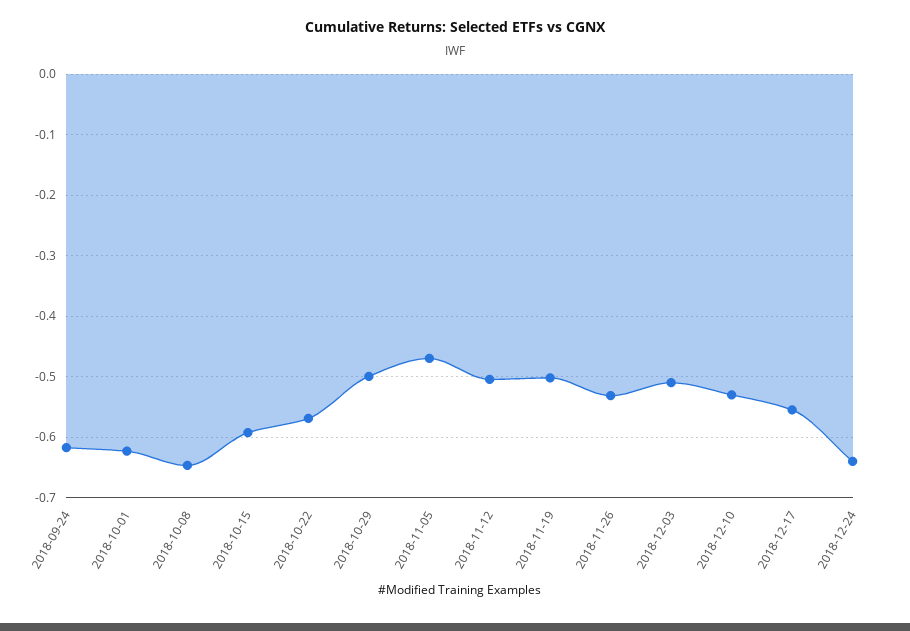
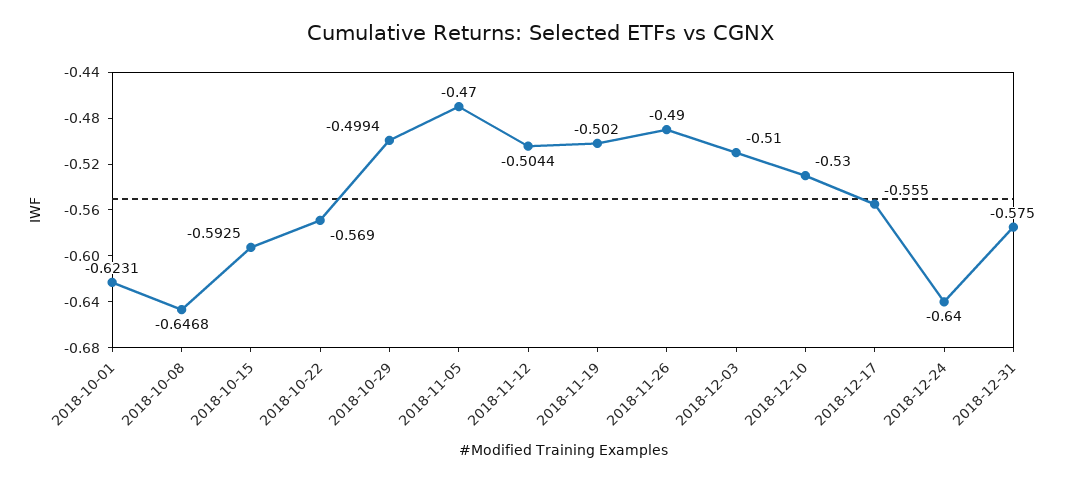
2018-09-24: -0.62 -> none
2018-11-26: -0.53 -> -0.49
2018-12-31: none -> -0.575

